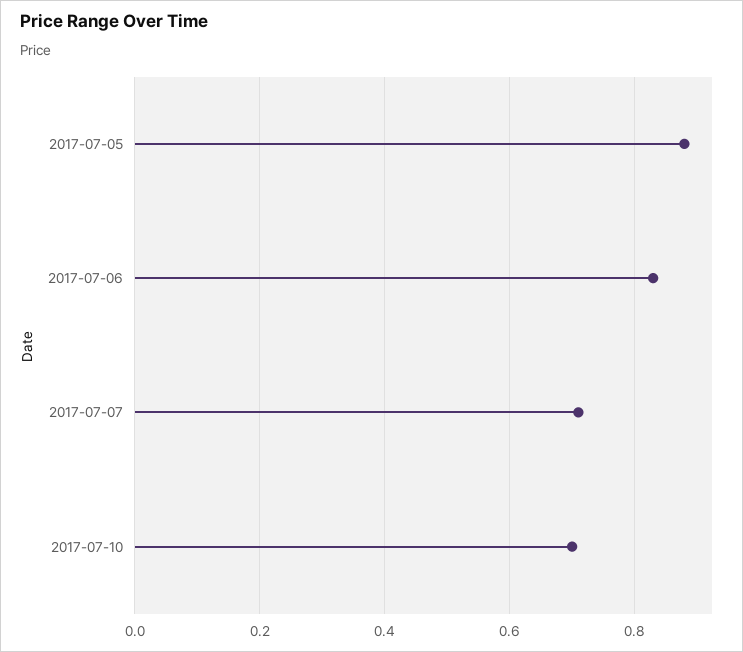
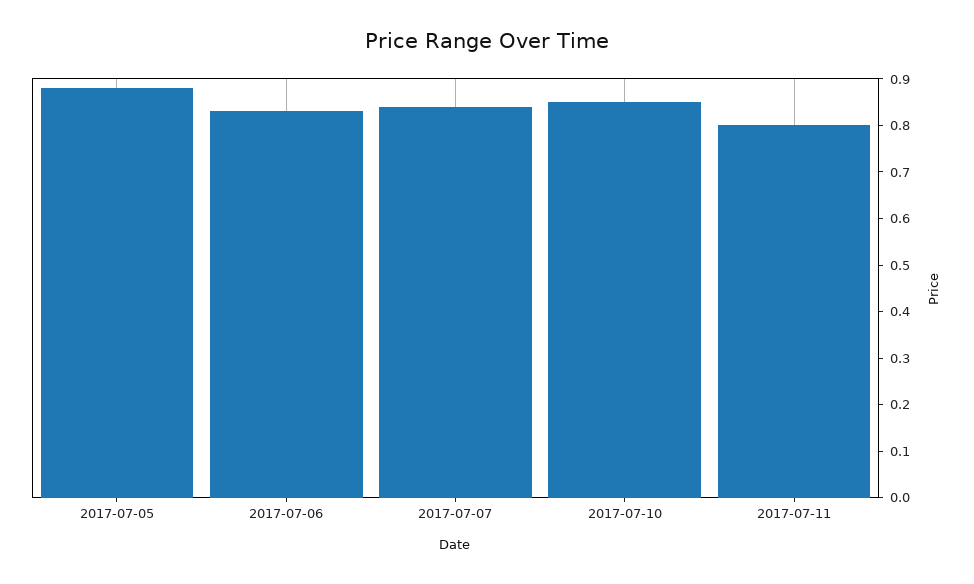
2017-07-07: 0.7 -> 0.85
2017-07-10: 0.7 -> 0.85
2017-07-11: none -> 0.8

